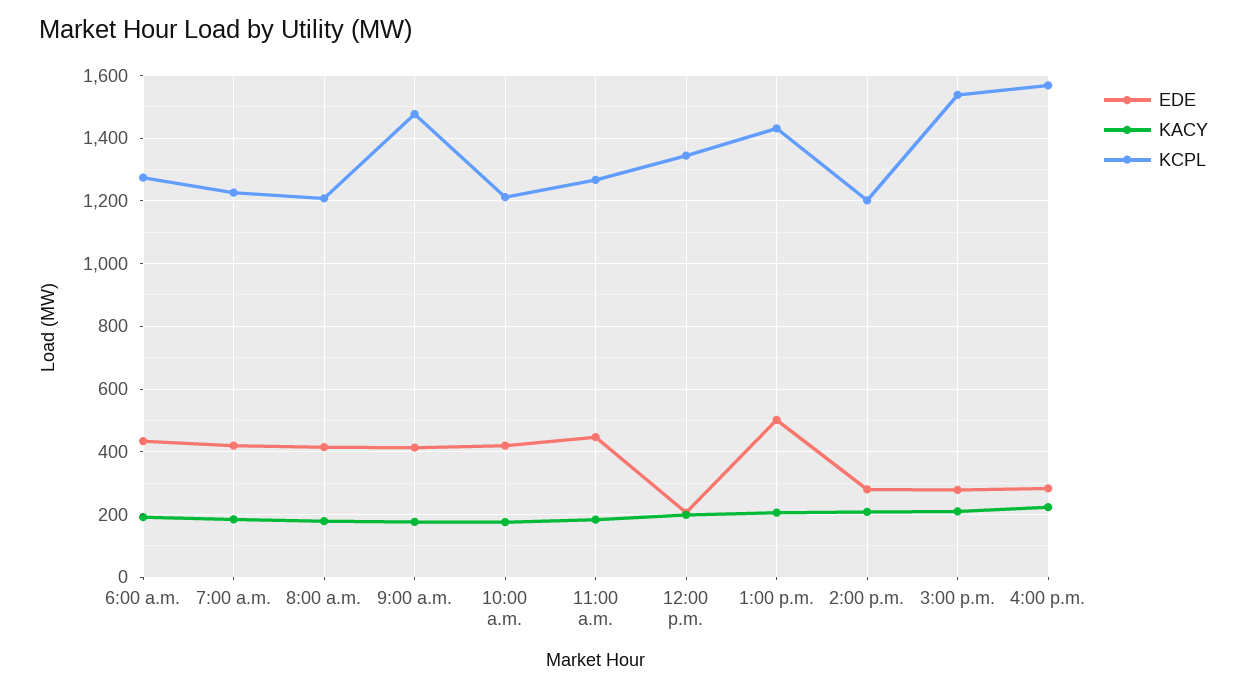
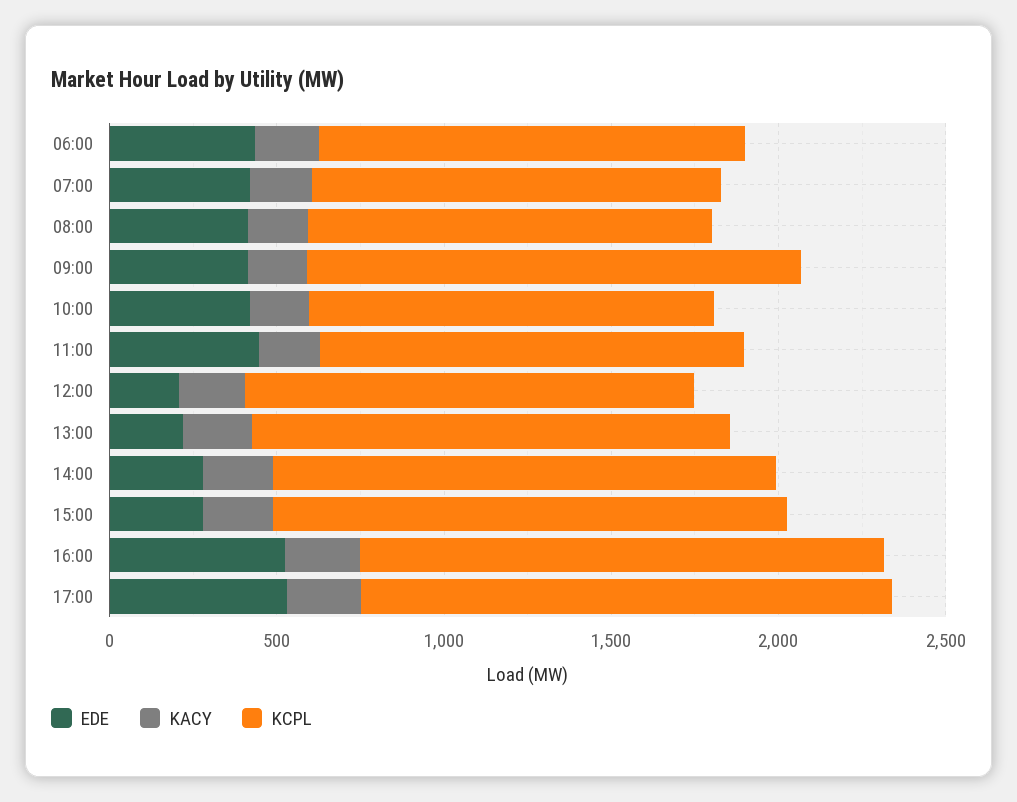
EDE, 1:00 p.m.: 500 -> 200
KCPL, 2:00 p.m.: 1200 -> 1500
EDE, 4:00 p.m.: 280 -> 500
EDE, 17:00: none -> 500
KACY, 17:00: none -> 200
KCPL, 17:00: none -> 1600

